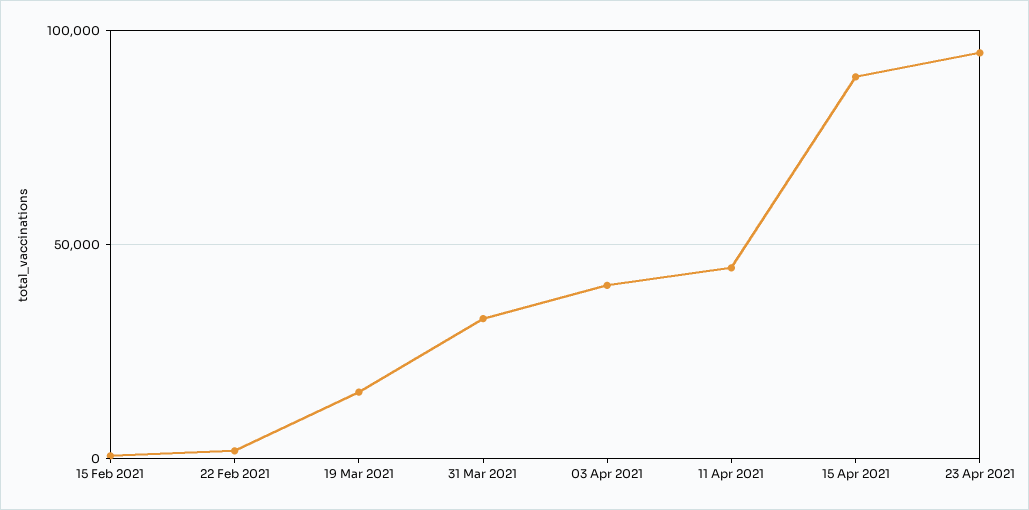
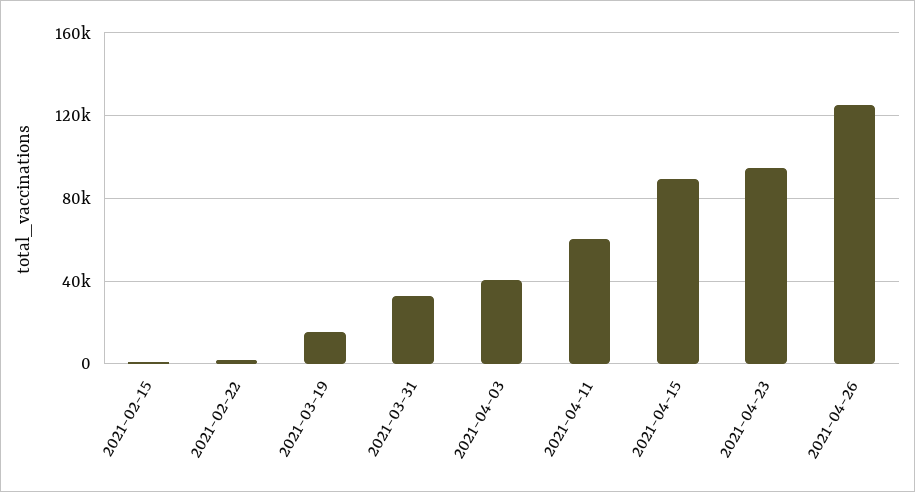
11 Apr 2021: 45000 -> 60000
2021-04-26: none -> 125000

